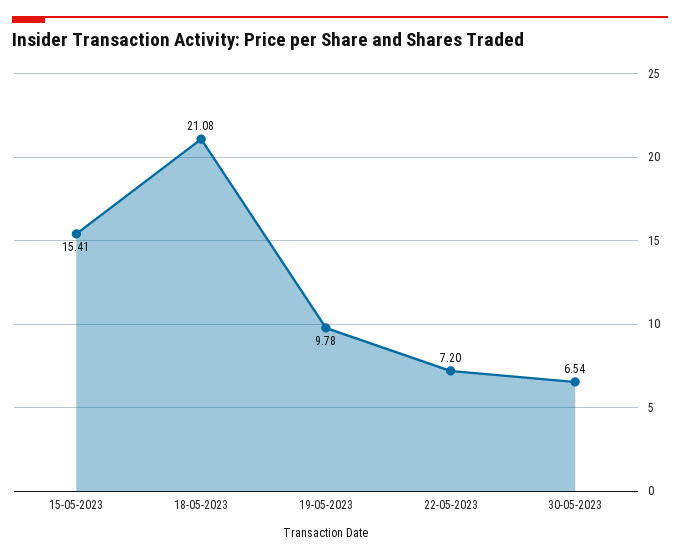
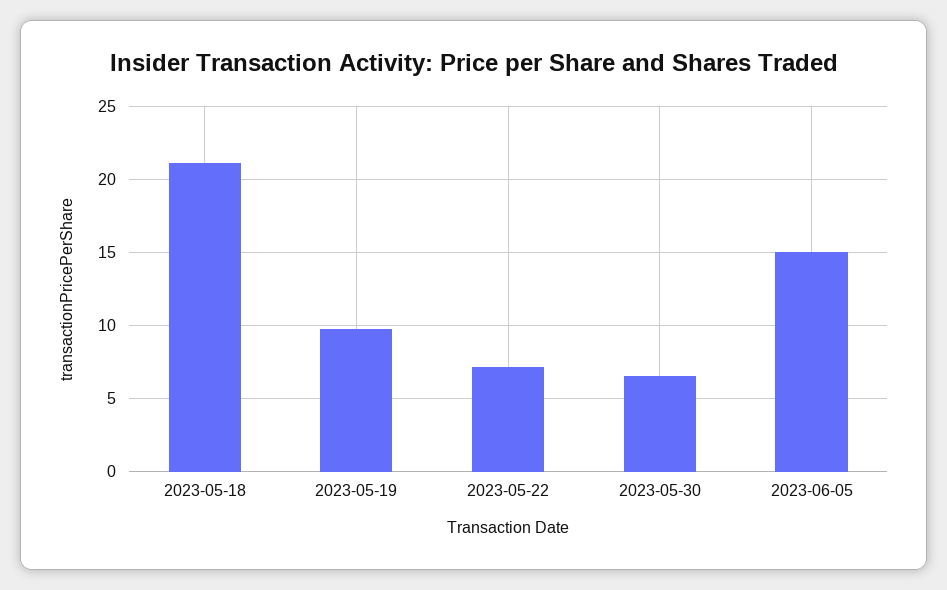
15-05-2023: 15.41 -> none
2023-06-05: none -> 15

